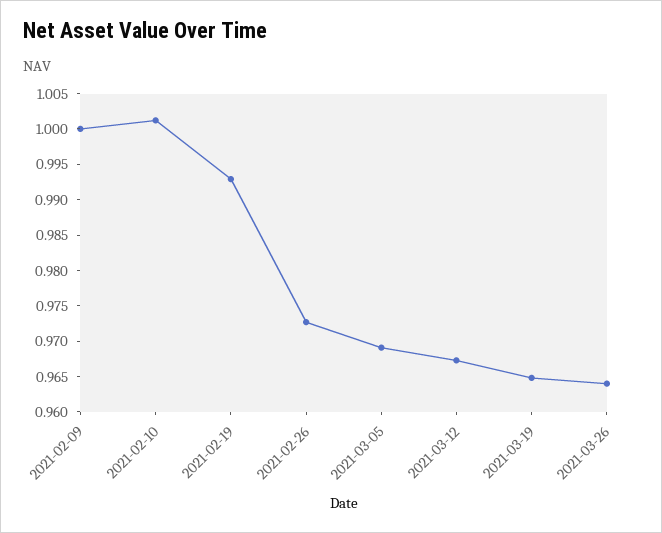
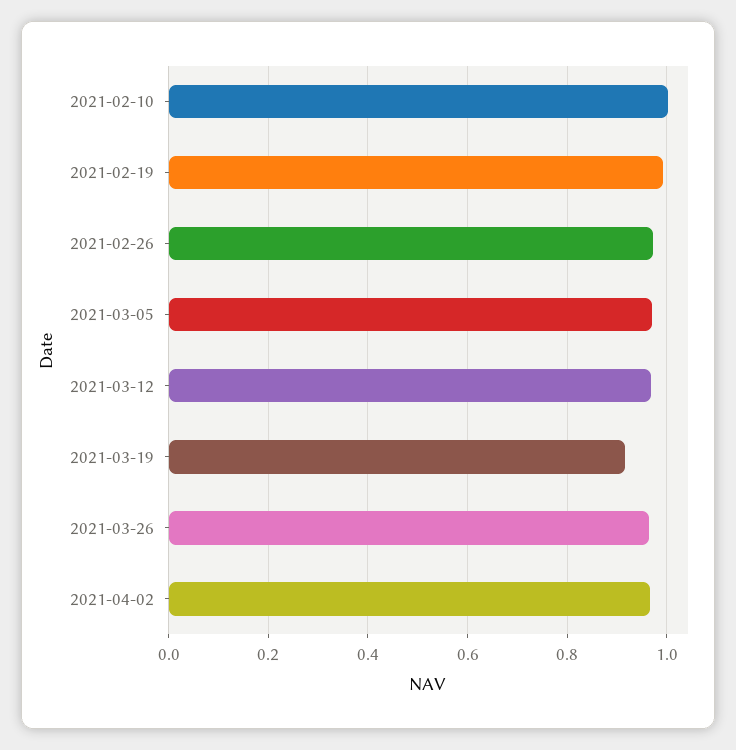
2021-02-09: 1 -> none
2021-03-19: 0.965 -> 0.92
2021-04-02: none -> 0.96

